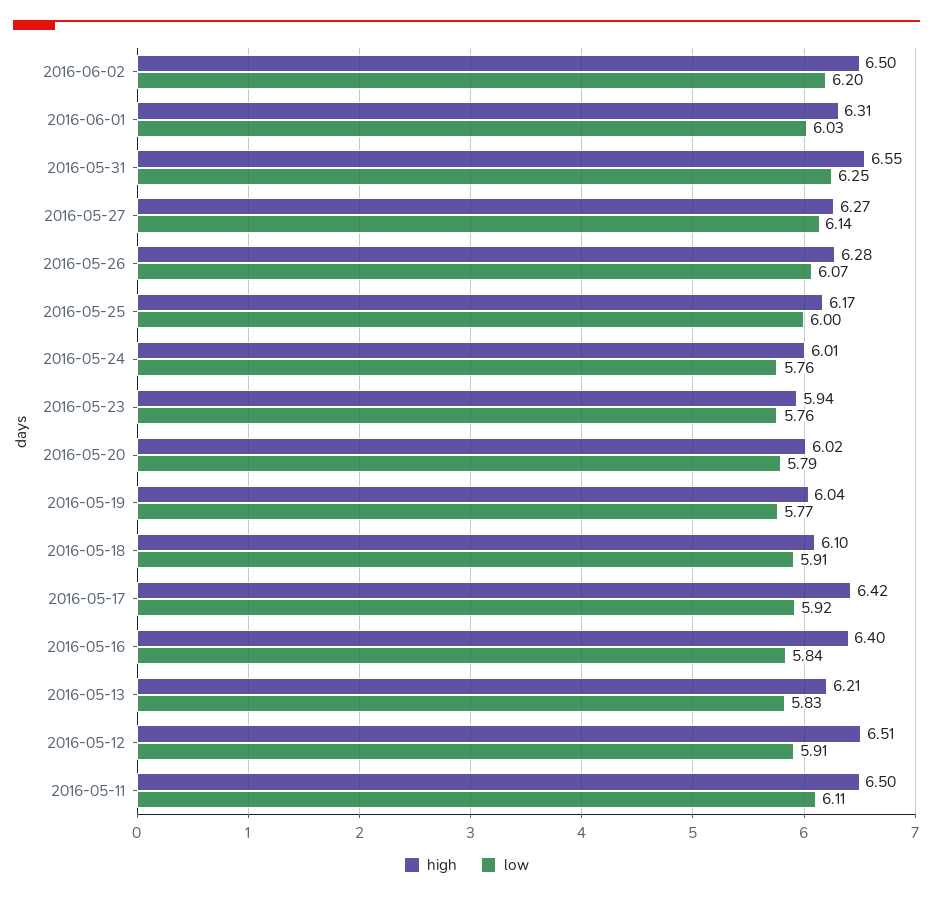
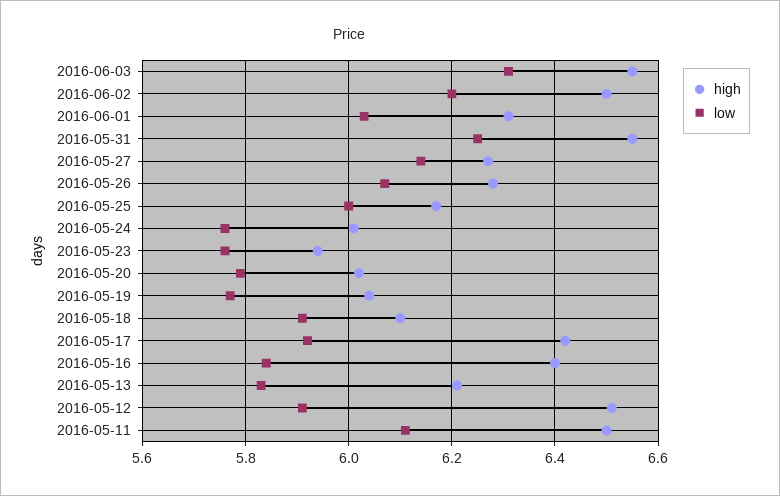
high, 2016-06-03: none -> 6.55
low, 2016-06-03: none -> 6.3

